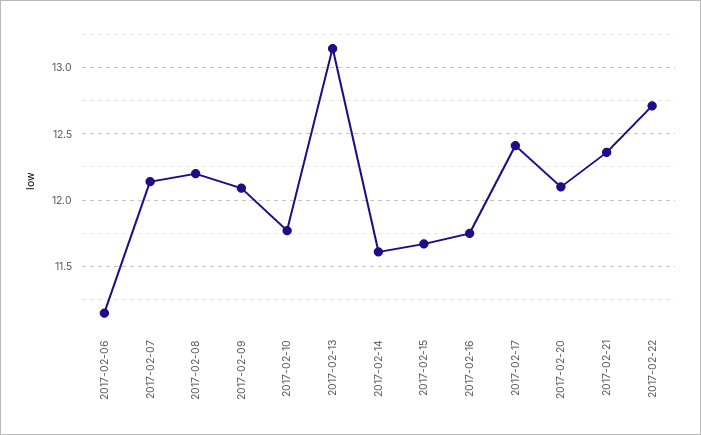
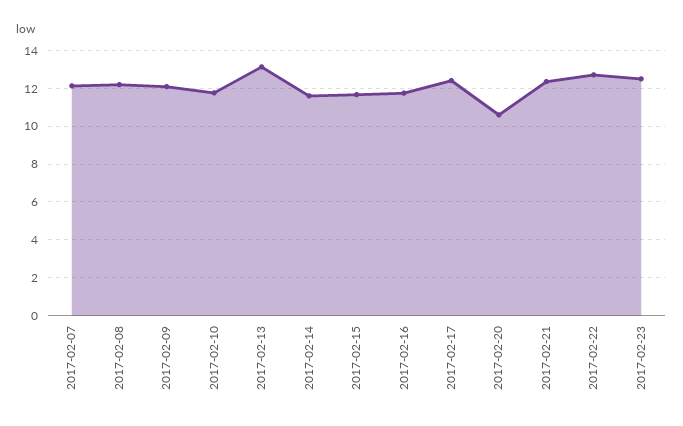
2017-02-06: 11.15 -> none
2017-02-20: 12.1 -> 10.5
2017-02-23: none -> 12.5

